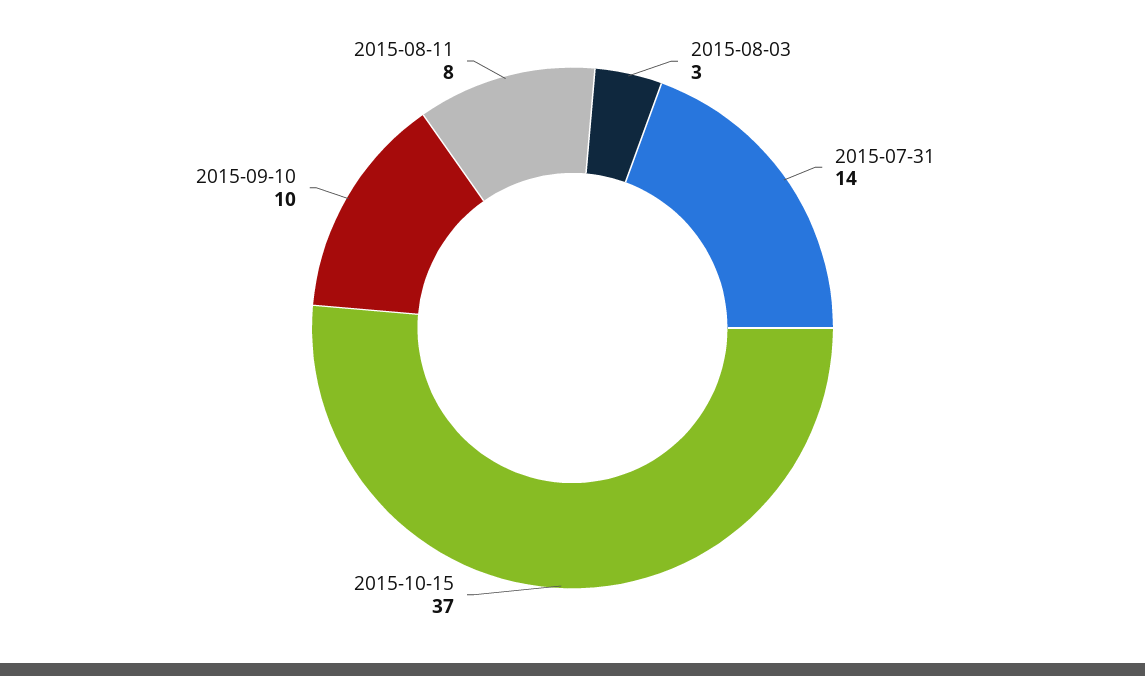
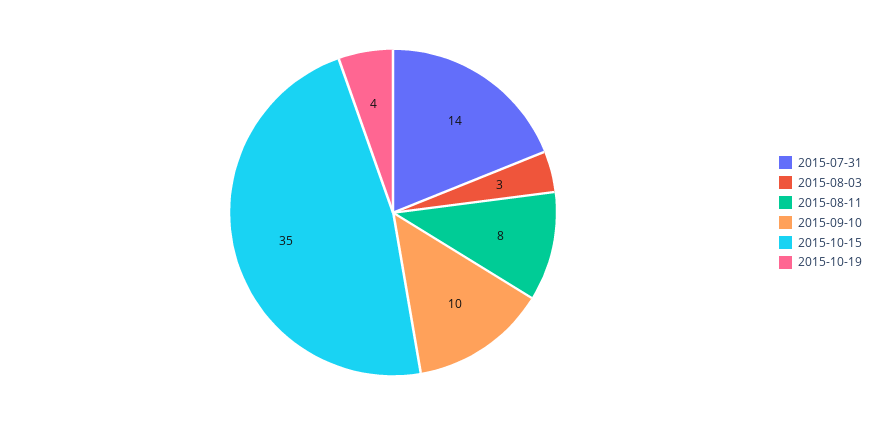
2015-10-15: 37 -> 35
2015-10-19: none -> 4

